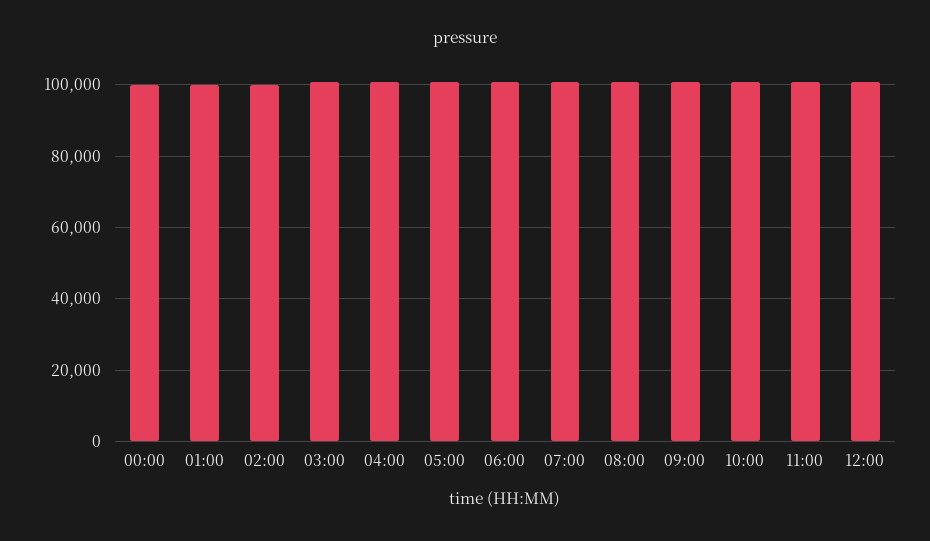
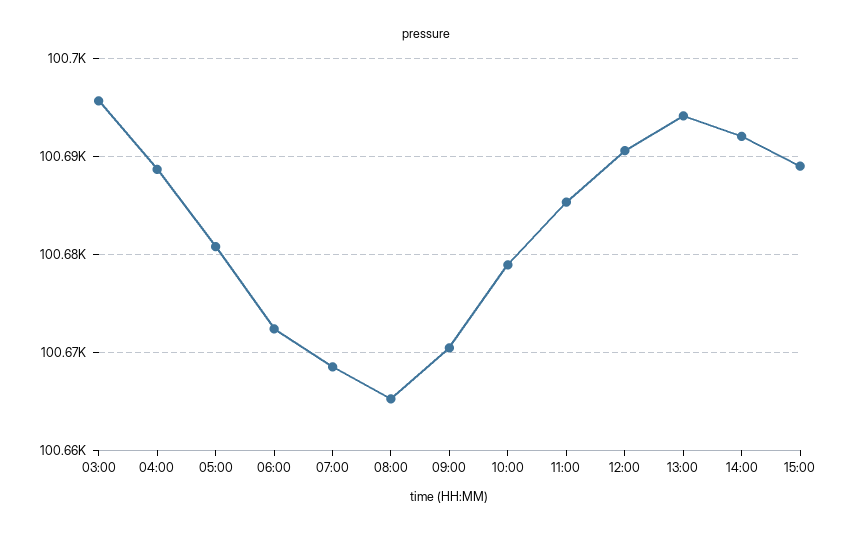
00:00: 100000 -> none
01:00: 100000 -> none
02:00: 100000 -> none
13:00: none -> 100694
14:00: none -> 100692
15:00: none -> 100689

